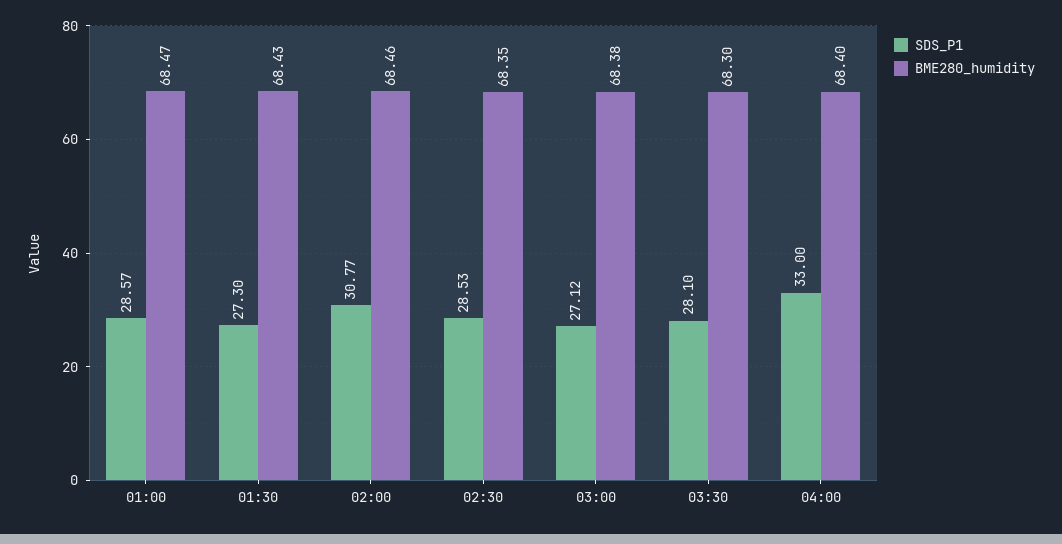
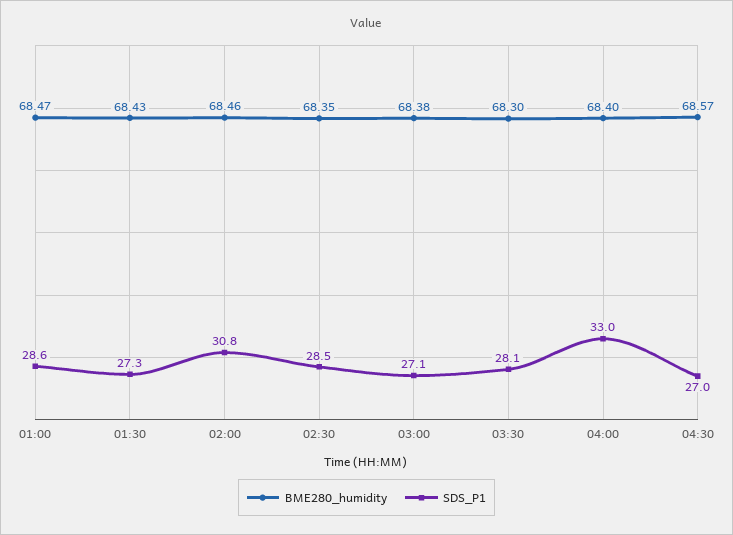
BME280_humidity, 04:30: none -> 68.57
SDS_P1, 04:30: none -> 27

